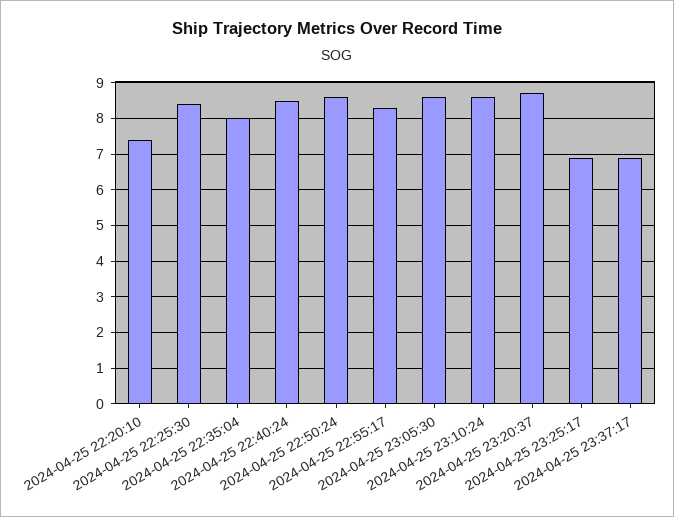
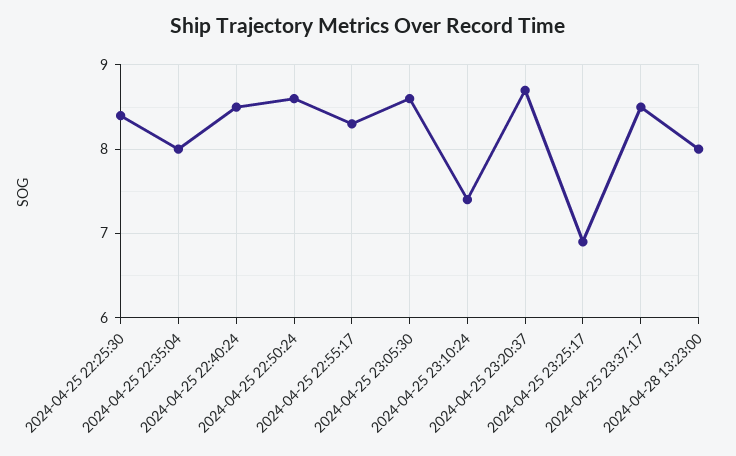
2024-04-25 22:20:10: 7.5 -> none
2024-04-25 23:10:24: 8.5 -> 7.4
2024-04-25 23:37:17: 7 -> 8.5
2024-04-28 13:23:00: none -> 8

